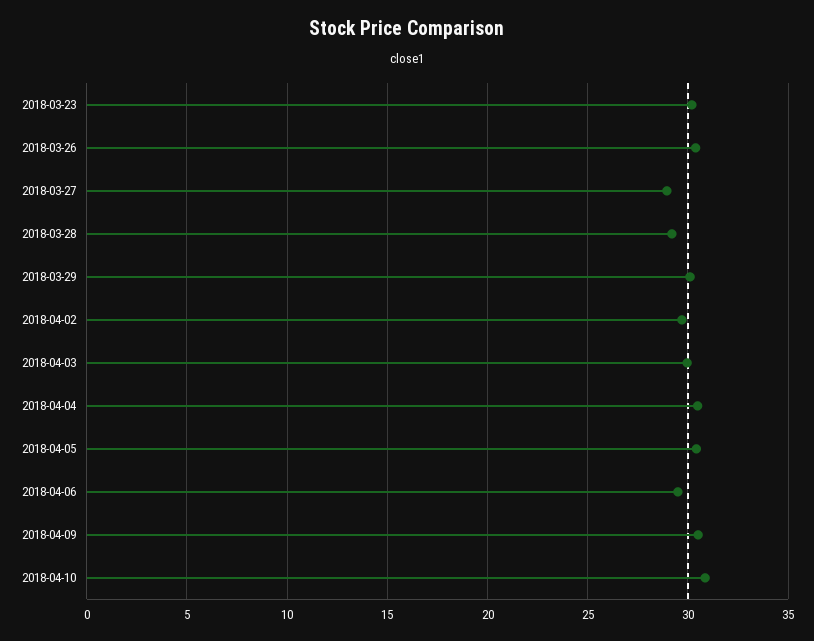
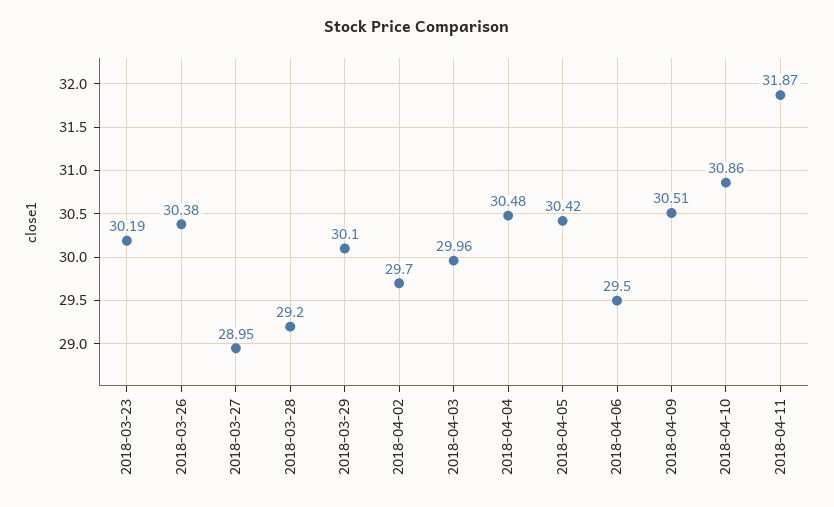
2018-04-11: none -> 31.87

